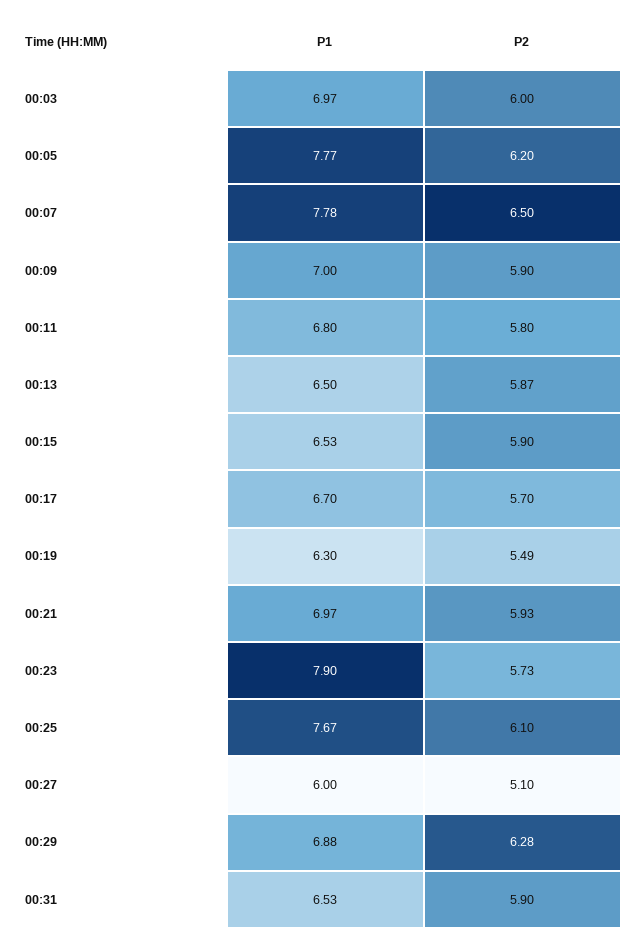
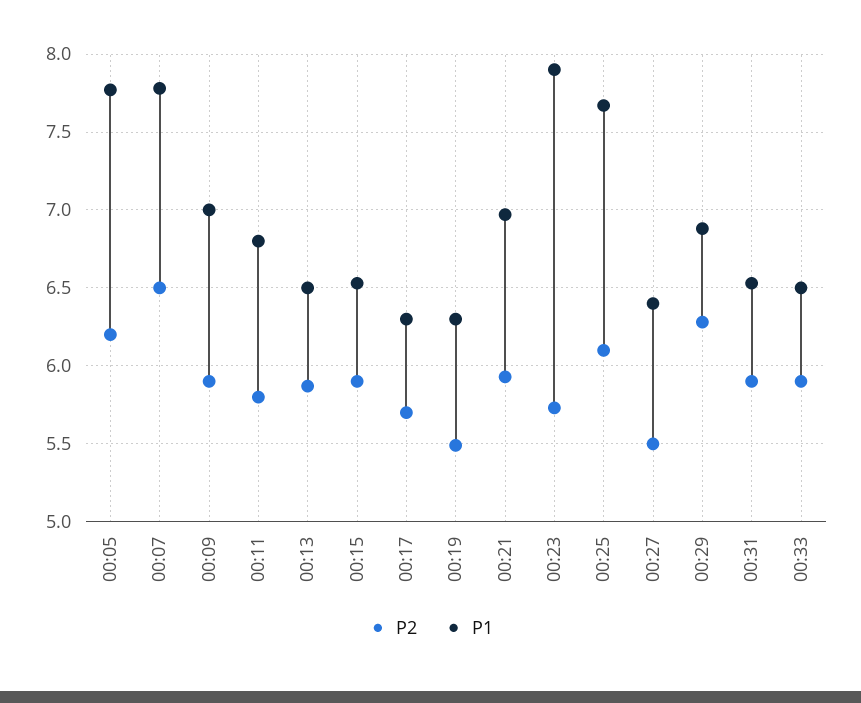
P1, 00:03: 6.97 -> none
P2, 00:03: 6 -> none
P1, 00:17: 6.7 -> 6.3
P1, 00:27: 6 -> 6.4
P2, 00:27: 5.1 -> 5.5
P2, 00:33: none -> 5.9
P1, 00:33: none -> 6.5

